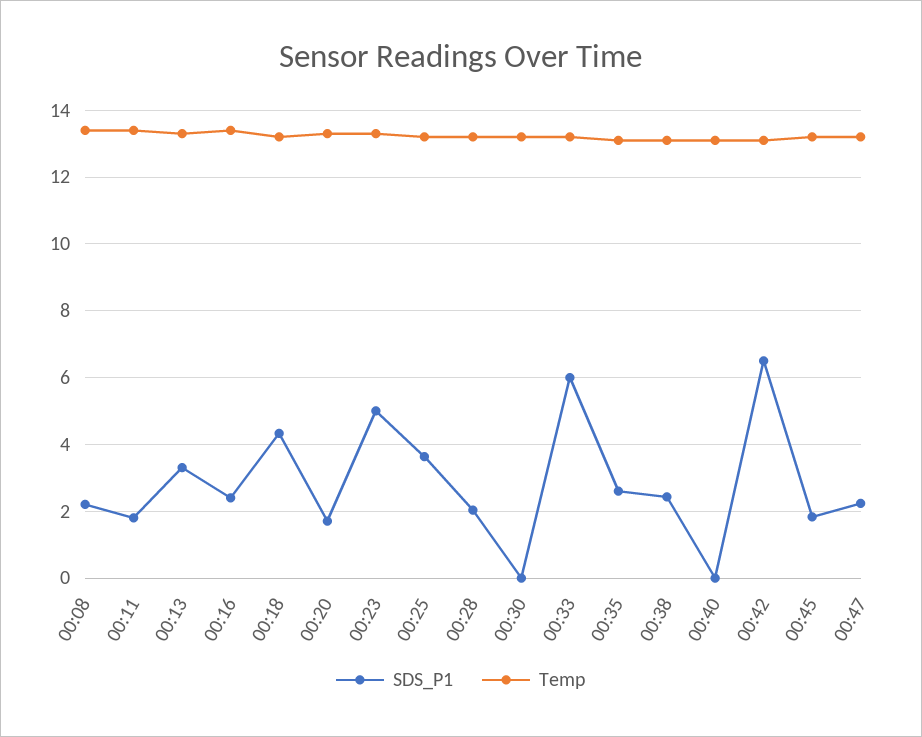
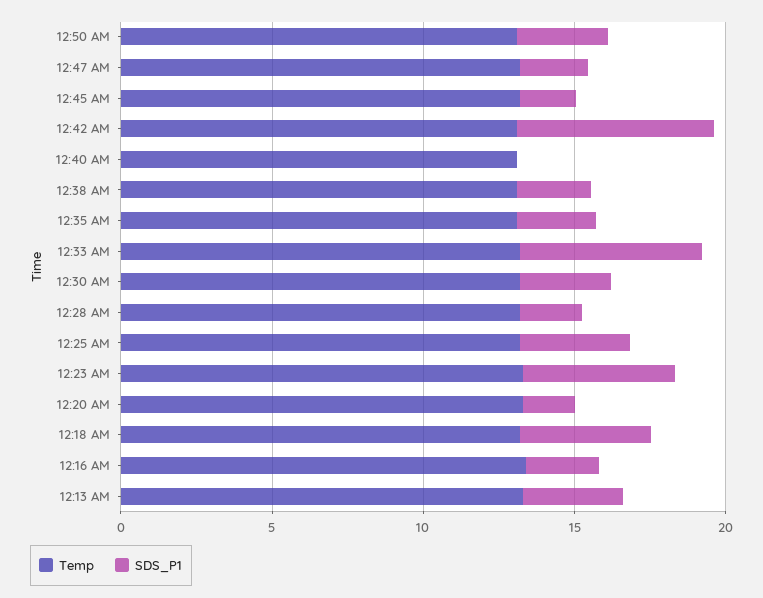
SDS_P1, 00:08: 2.2 -> none
Temp, 00:08: 13.4 -> none
SDS_P1, 00:11: 1.8 -> none
Temp, 00:11: 13.4 -> none
SDS_P1, 00:30: 0 -> 3
Temp, 12:50 AM: none -> 13
SDS_P1, 12:50 AM: none -> 3

